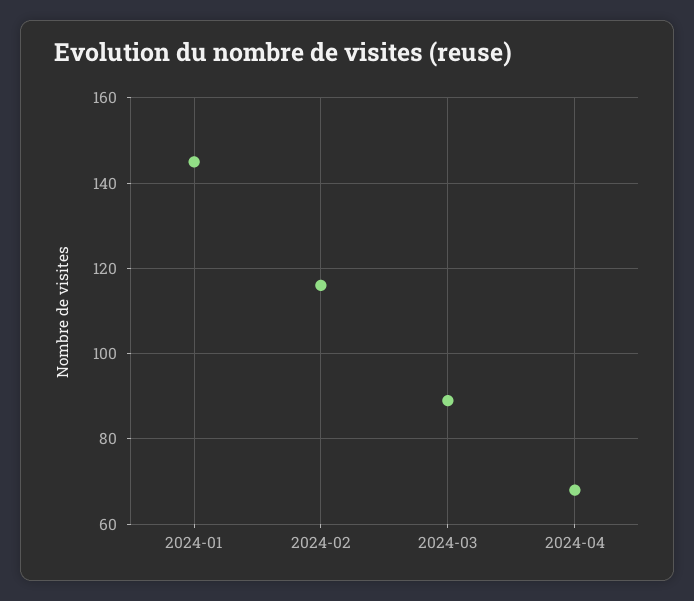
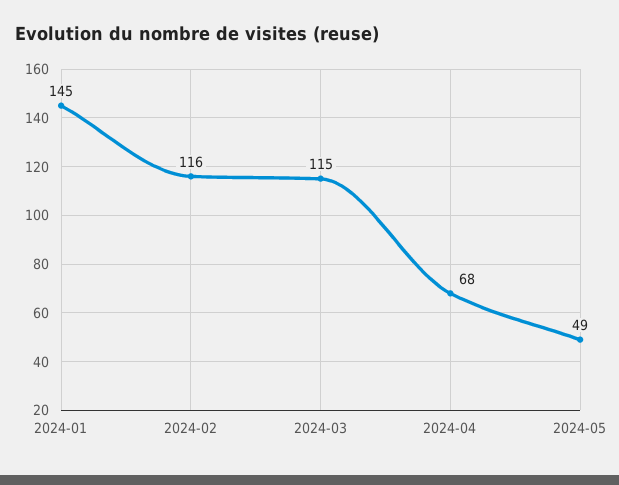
2024-03: 90 -> 115
2024-05: none -> 49

